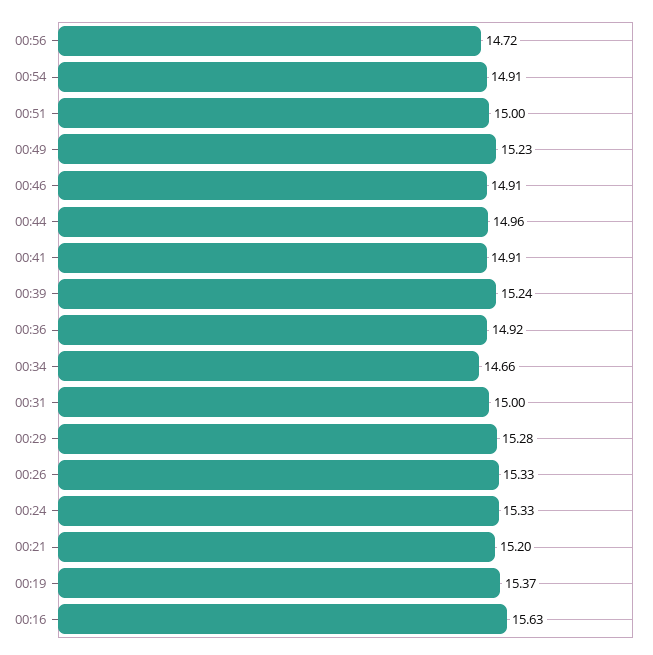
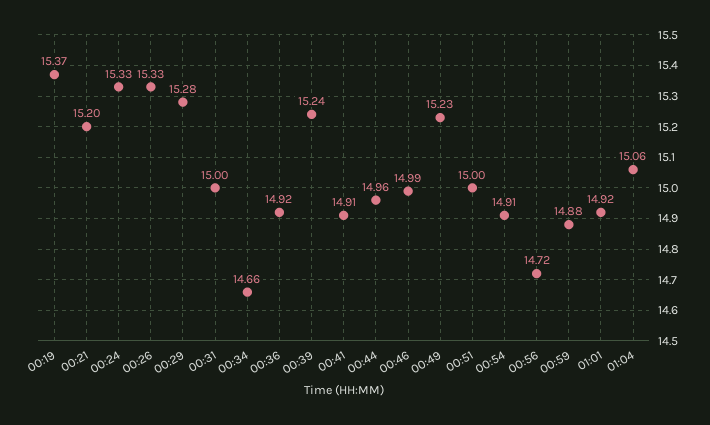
00:46: 14.91 -> 14.99
00:16: 15.63 -> none
00:59: none -> 14.88
01:01: none -> 14.92
01:04: none -> 15.06

